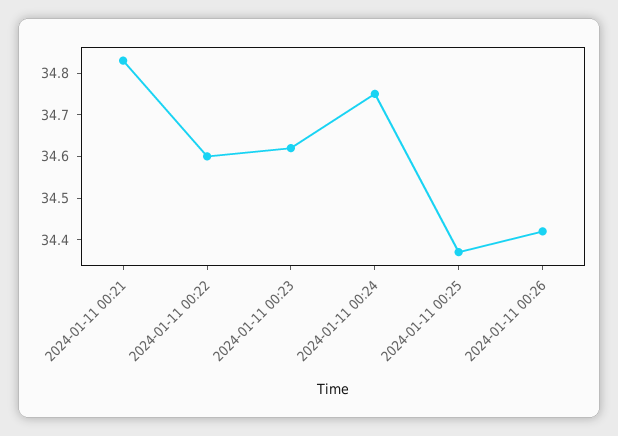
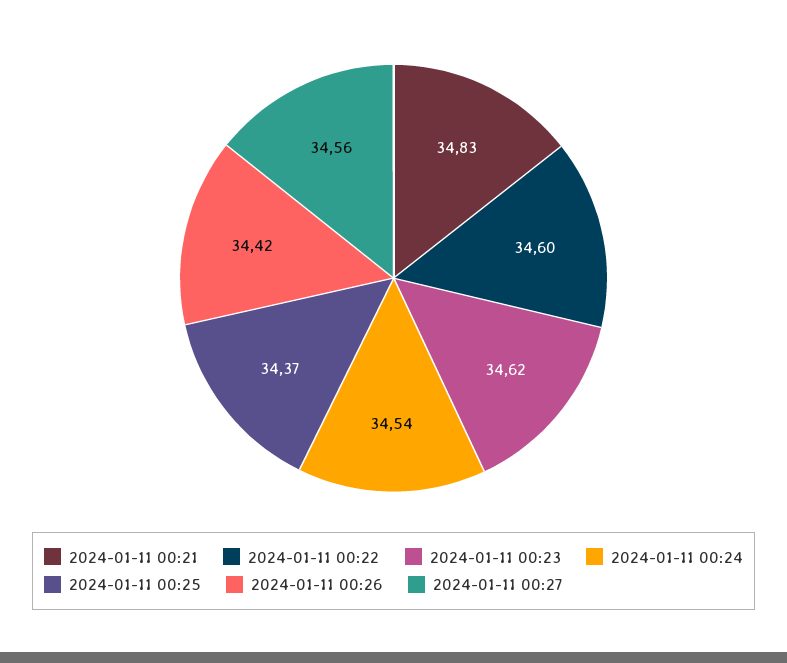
2024-01-11 00:24: 34.75 -> 34.54
2024-01-11 00:27: none -> 34.56

